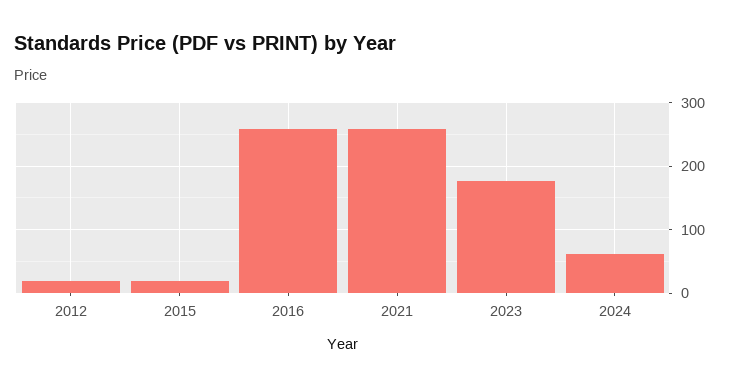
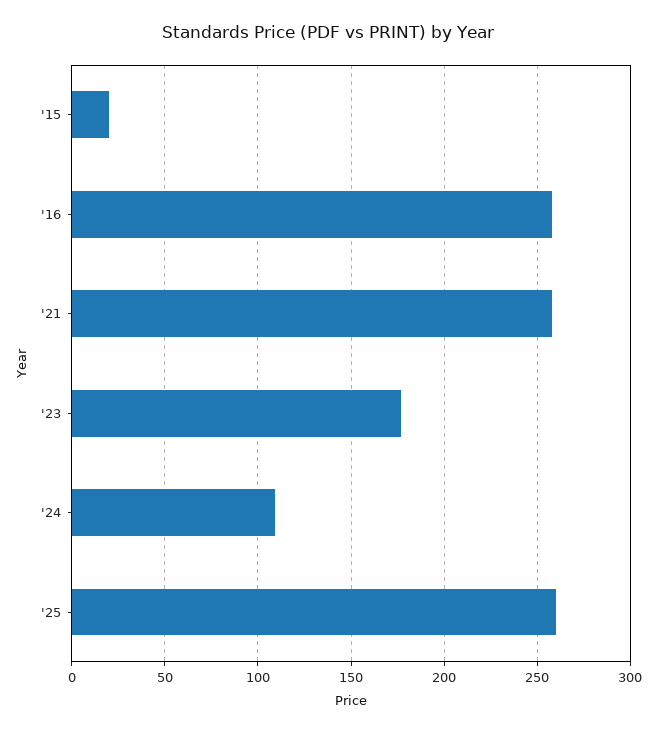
2012: 20 -> none
2024: 60 -> 110
'25: none -> 260

